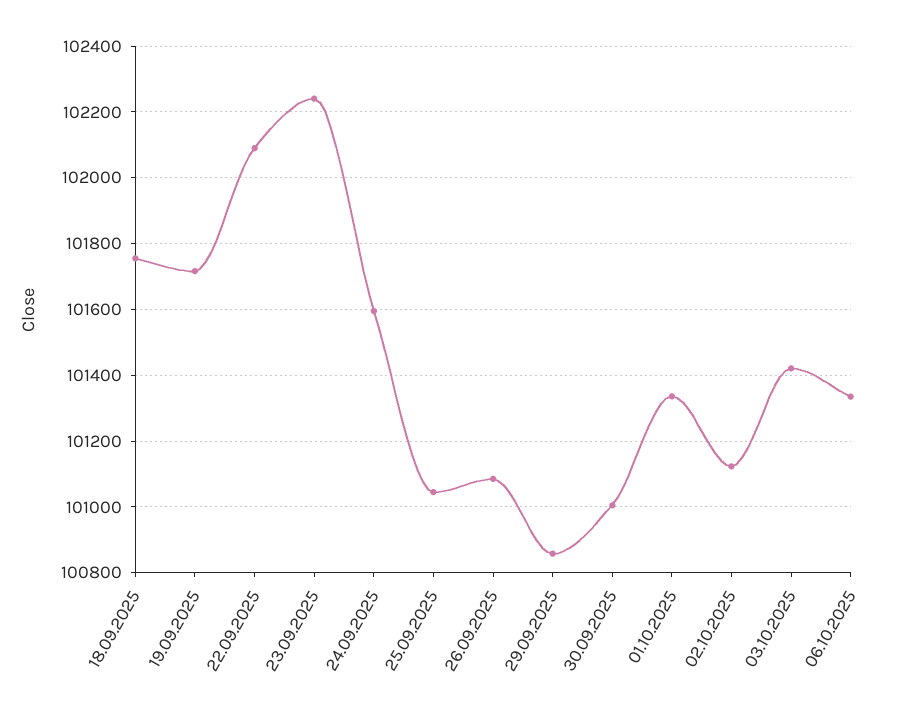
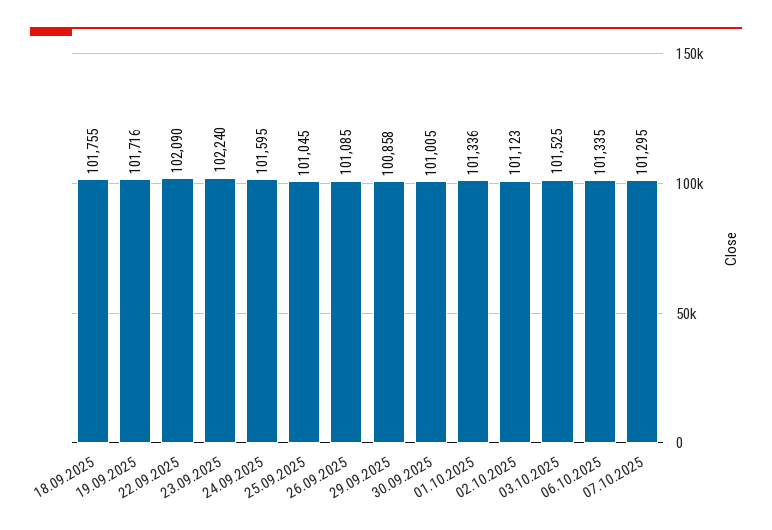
03.10.2025: 101420 -> 101525
07.10.2025: none -> 101295

